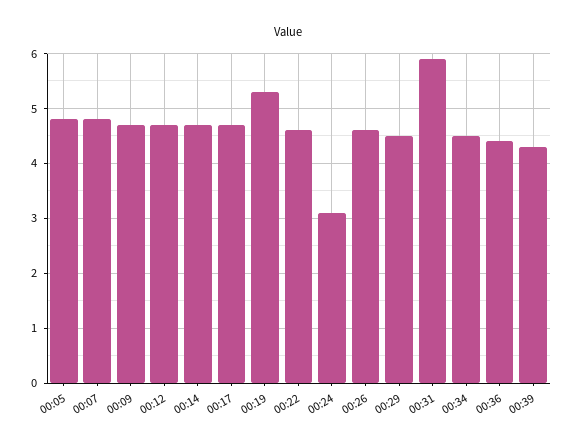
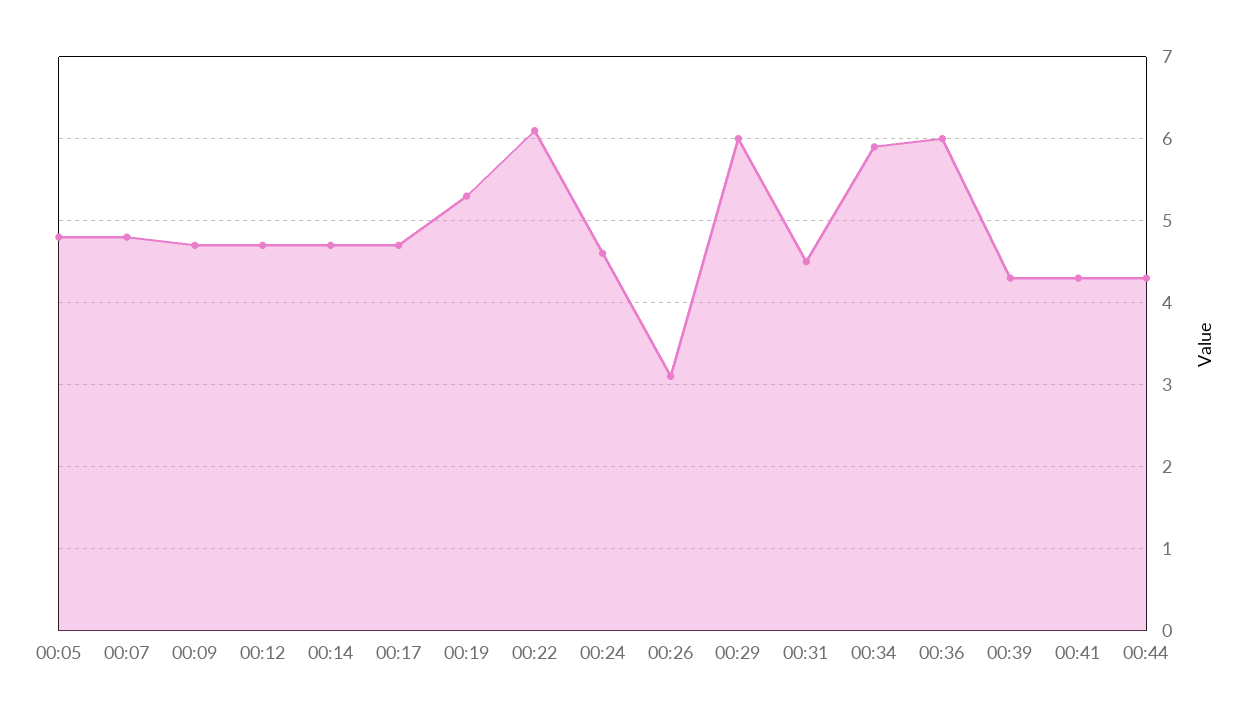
00:22: 4.5 -> 6.1
00:24: 3 -> 4.6
00:26: 4.5 -> 3.1
00:29: 4.5 -> 6
00:31: 6 -> 4.5
00:34: 4.5 -> 5.9
00:36: 4.5 -> 6
00:41: none -> 4.3
00:44: none -> 4.3

